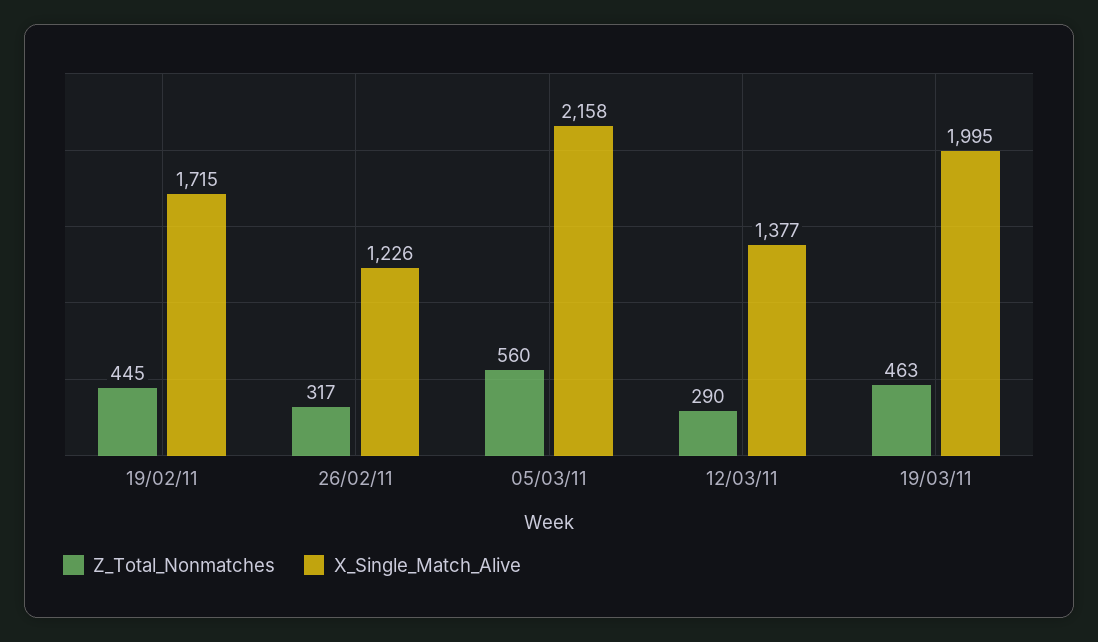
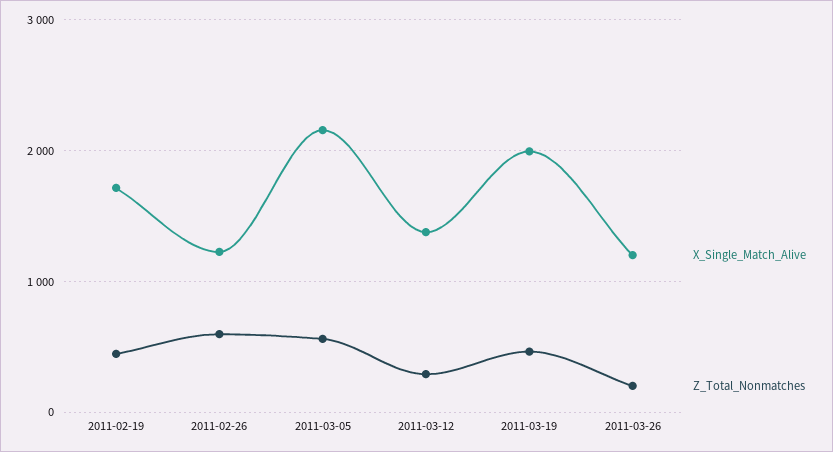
Z_Total_Nonmatches, 26/02/11: 317 -> 600
X_Single_Match_Alive, 2011-03-26: none -> 1200
Z_Total_Nonmatches, 2011-03-26: none -> 200

